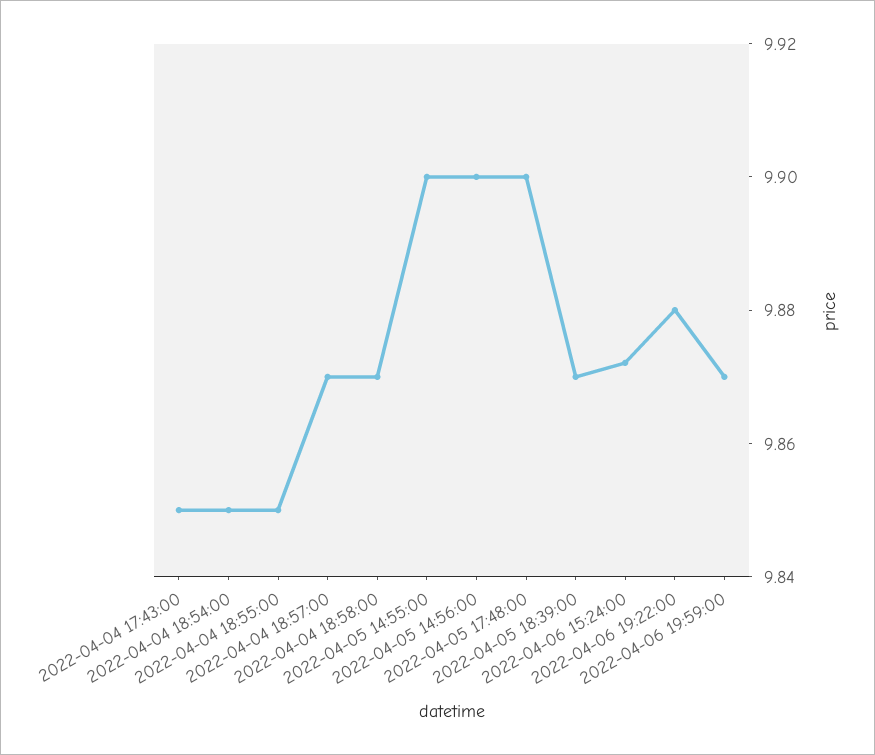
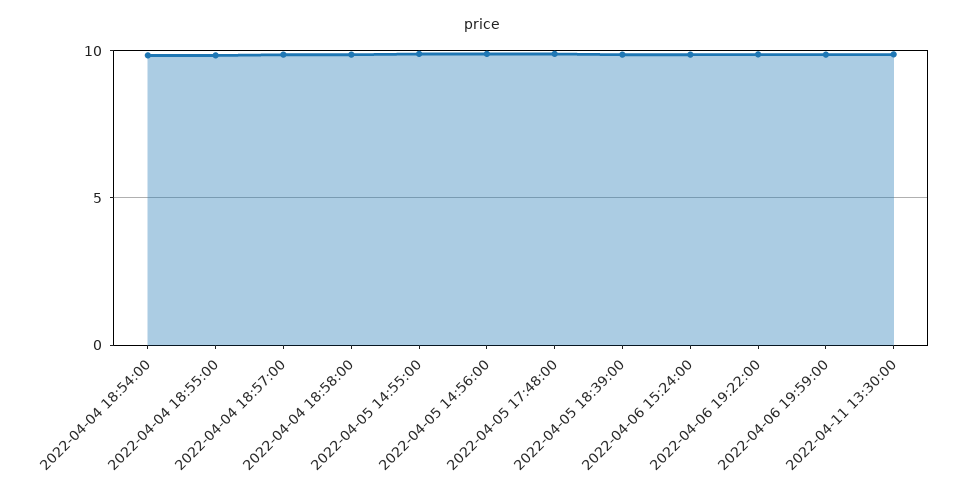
2022-04-04 17:43:00: 9.85 -> none
2022-04-11 13:30:00: none -> 10

